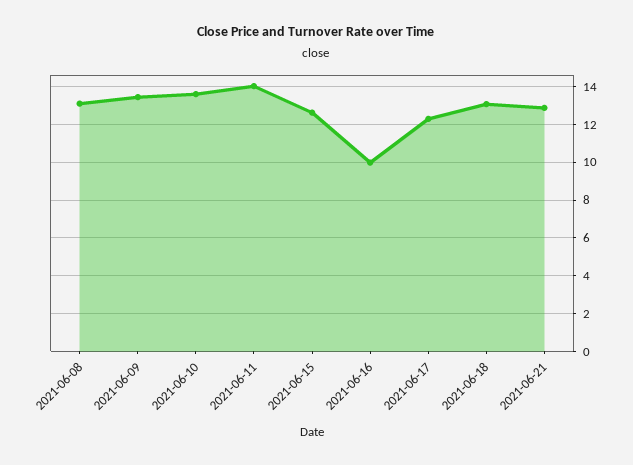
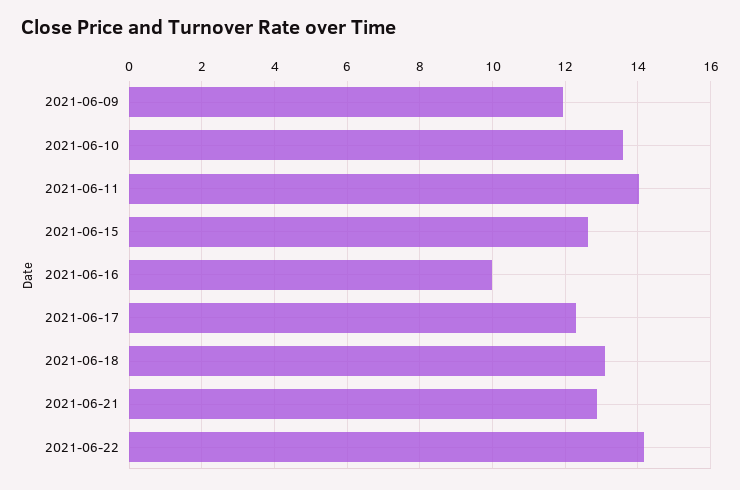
2021-06-08: 13 -> none
2021-06-09: 13.5 -> 12
2021-06-22: none -> 14.2

